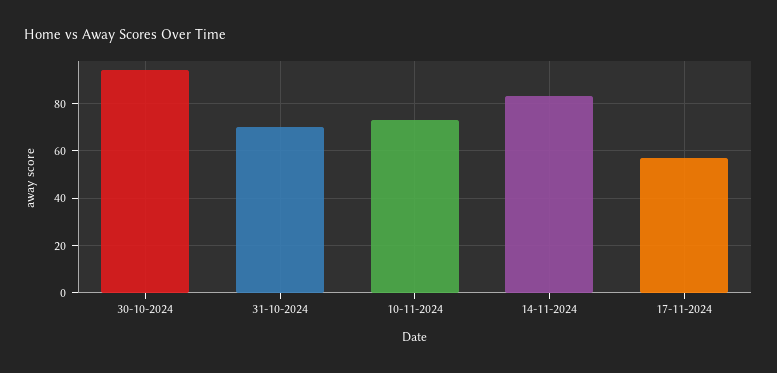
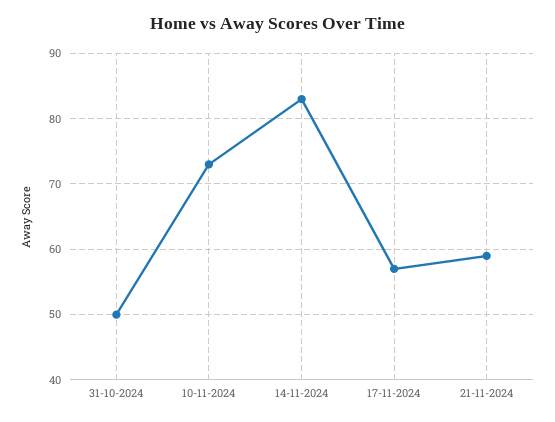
30-10-2024: 95 -> none
31-10-2024: 70 -> 50
21-11-2024: none -> 59

